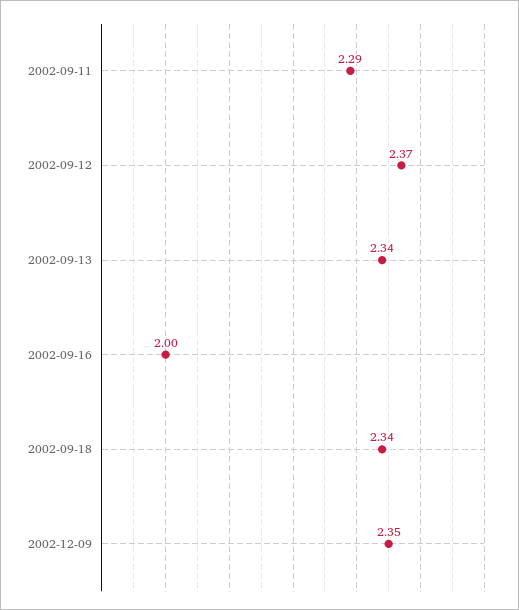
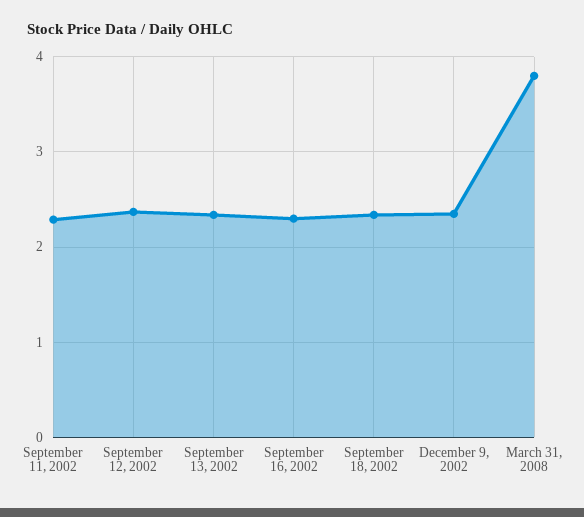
2002-09-16: 2 -> 2.3
March 31, 2008: none -> 3.8

